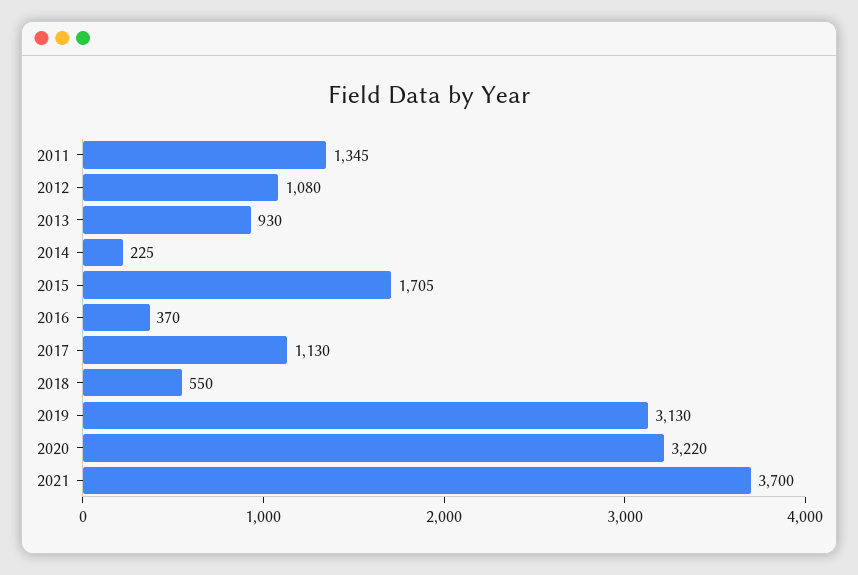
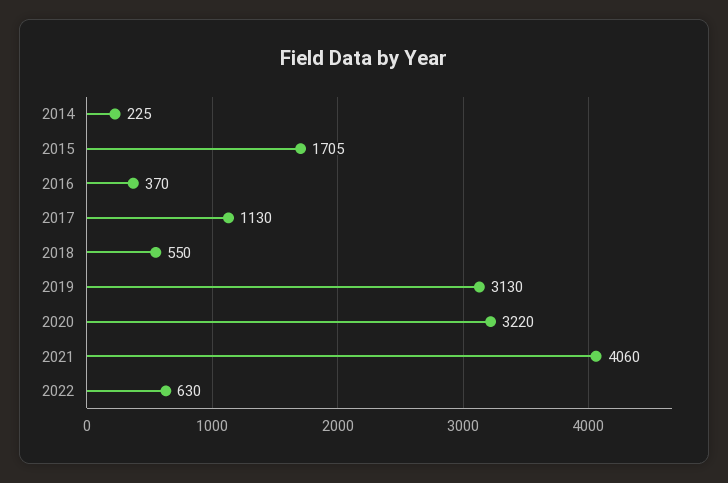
2011: 1345 -> none
2012: 1080 -> none
2013: 930 -> none
2021: 3700 -> 4060
2022: none -> 630

